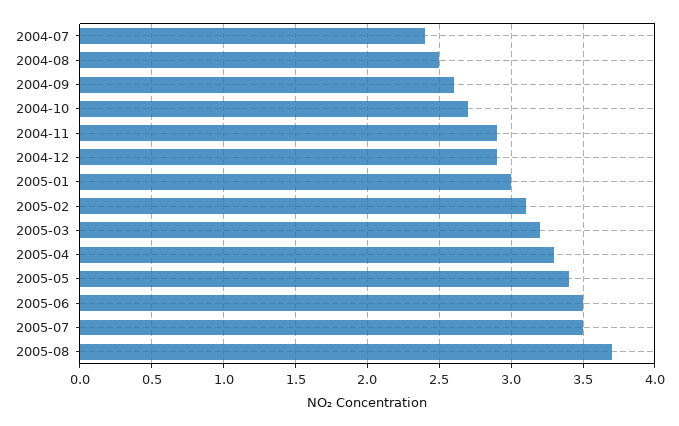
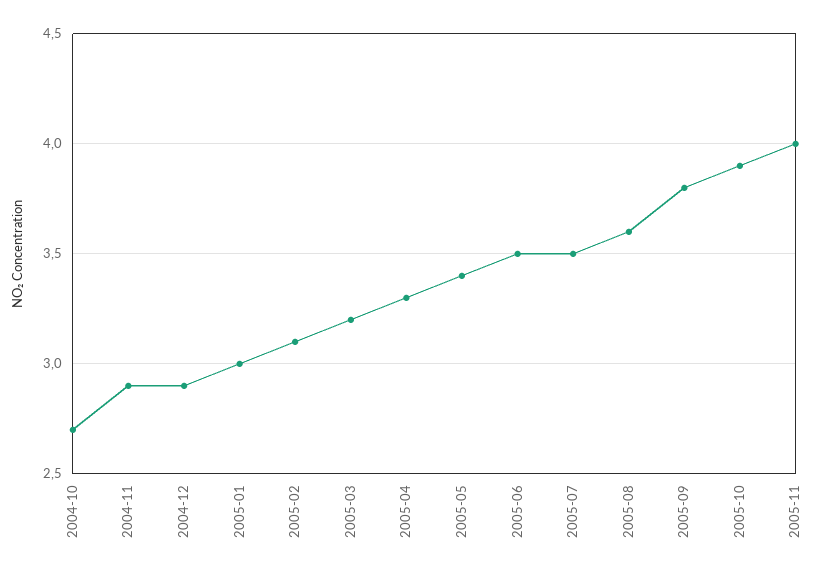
2004-07: 2.4 -> none
2004-08: 2.5 -> none
2004-09: 2.6 -> none
2005-08: 3.7 -> 3.6
2005-09: none -> 3.8
2005-10: none -> 3.9
2005-11: none -> 4

